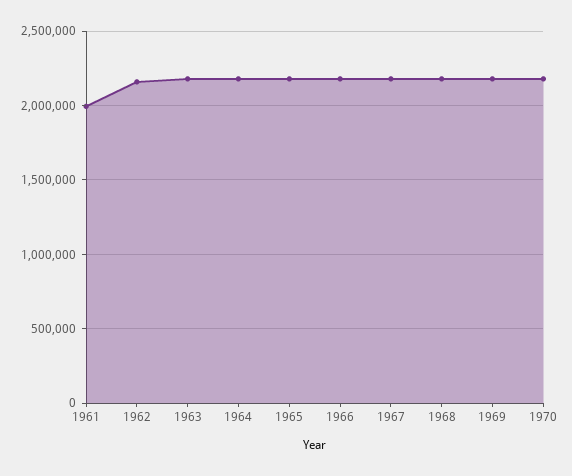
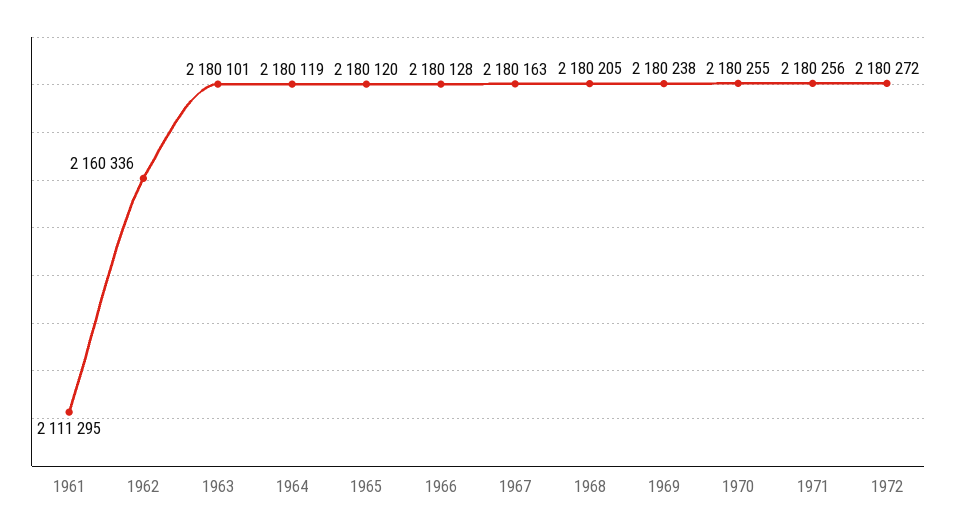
1961: 2000000 -> 2111295
1971: none -> 2180256
1972: none -> 2180272

